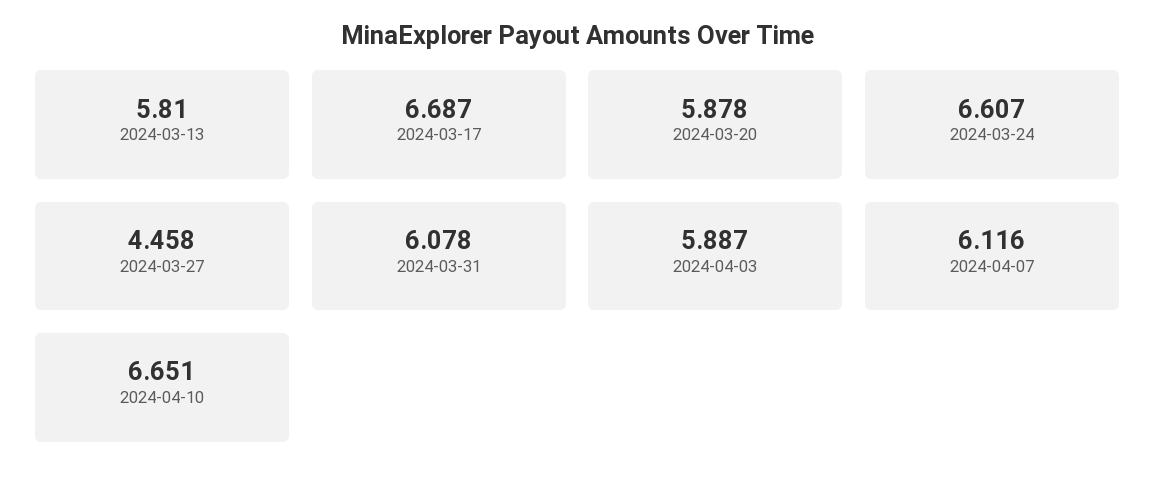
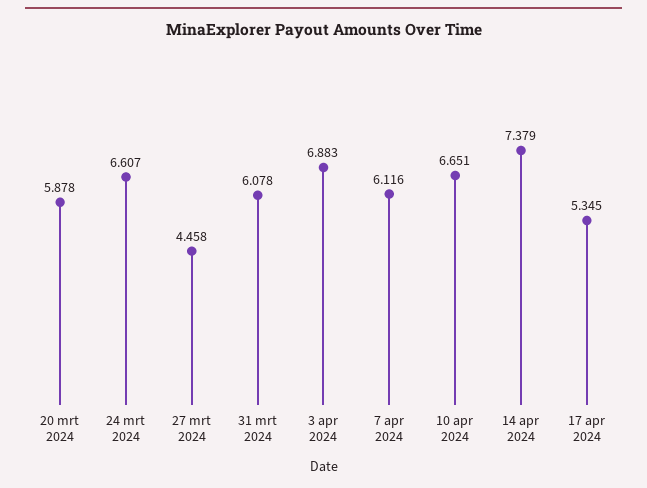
2024-03-13: 5.81 -> none
2024-03-17: 6.687 -> none
2024-04-03: 5.887 -> 6.883
14 apr 2024: none -> 7.379
17 apr 2024: none -> 5.345

